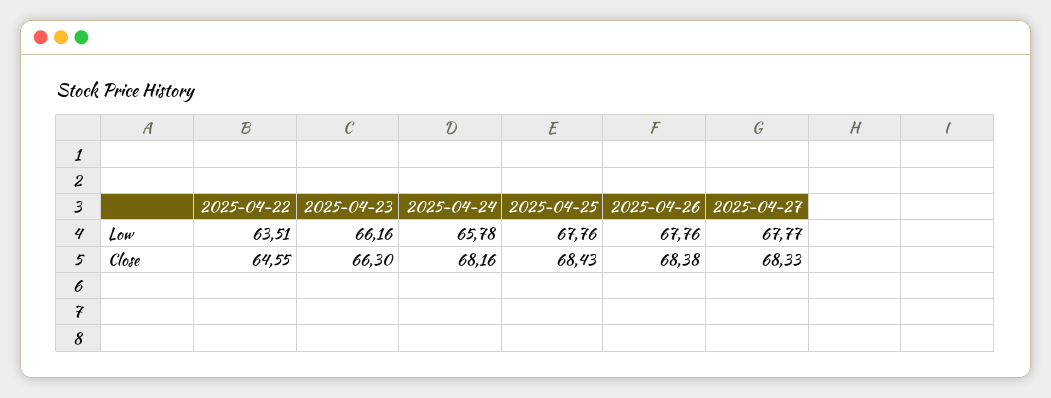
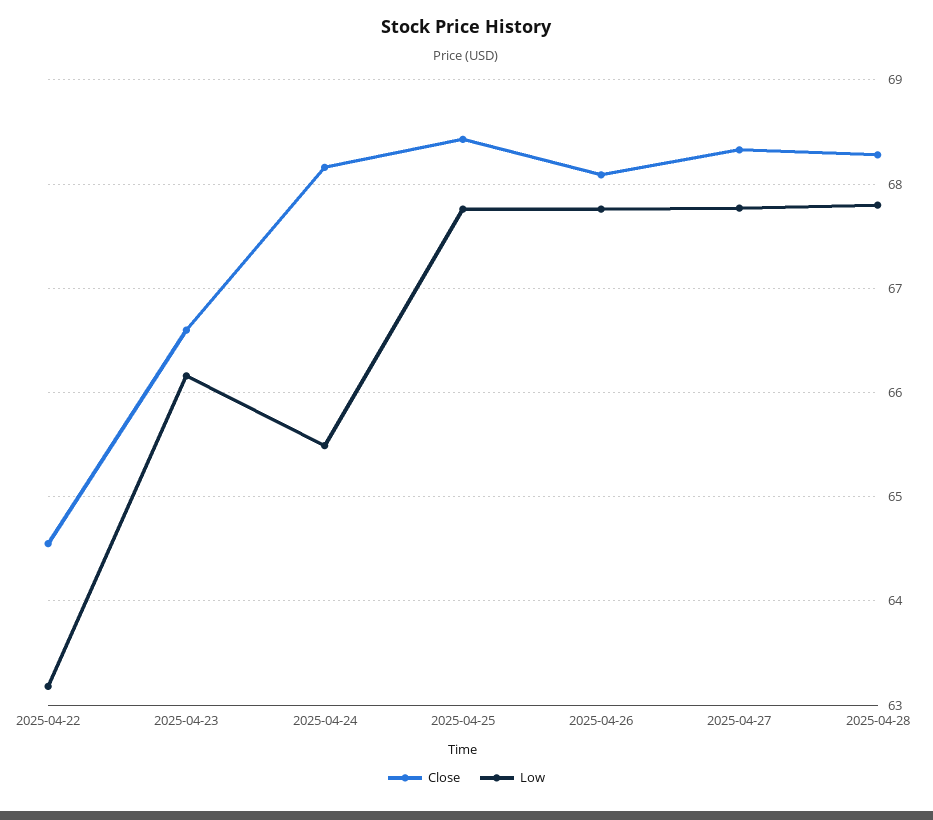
Low, 2025-04-22: 63.51 -> 63.2
Low, 2025-04-24: 65.78 -> 65.5
Close, 2025-04-23: 66.3 -> 66.6
Close, 2025-04-26: 68.38 -> 68.1
Close, 2025-04-28: none -> 68.3
Low, 2025-04-28: none -> 67.8

